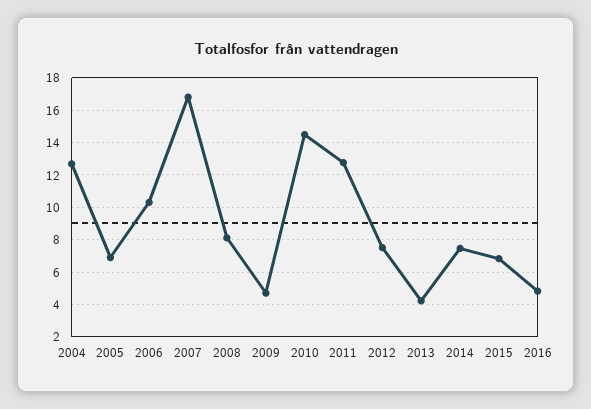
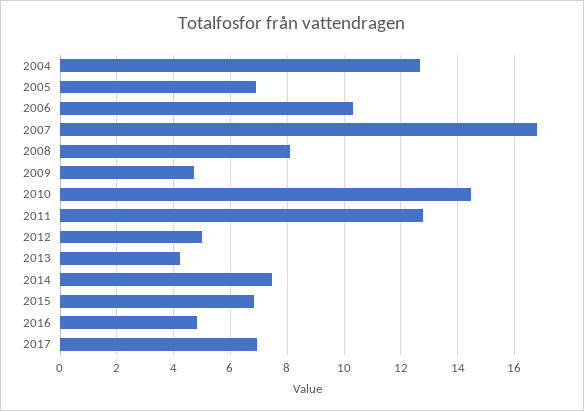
2012: 7.5 -> 5
2017: none -> 7

